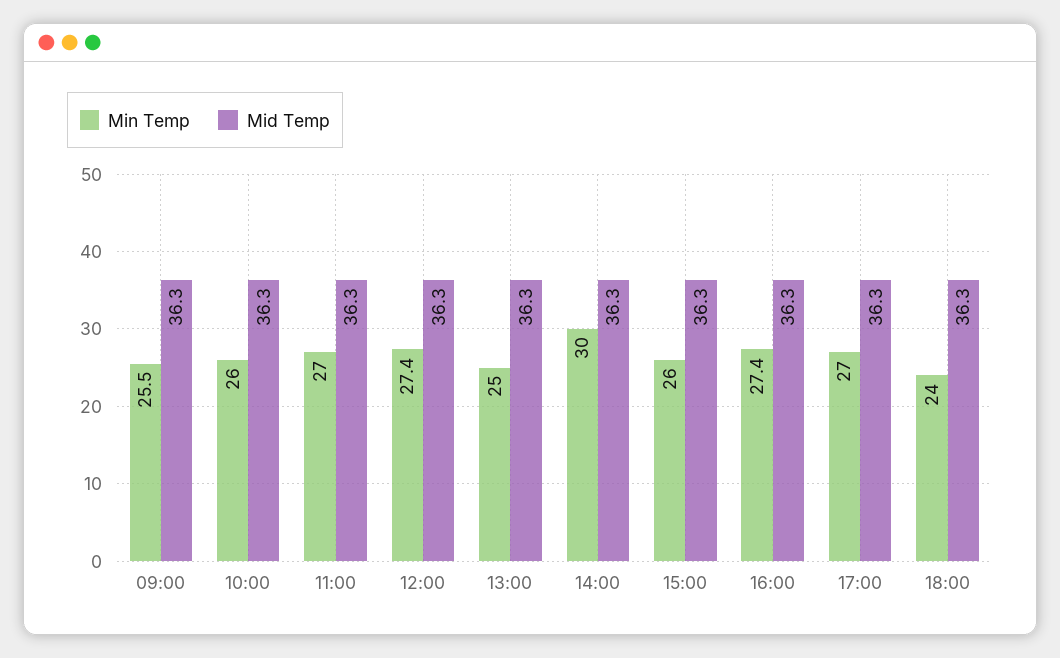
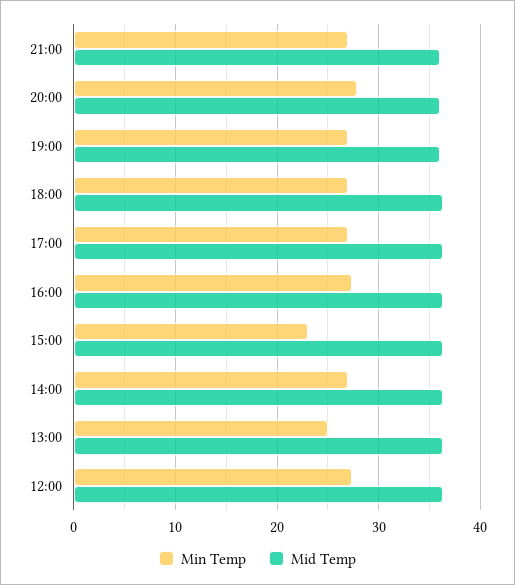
Min Temp, 09:00: 25.5 -> none
Mid Temp, 09:00: 36.3 -> none
Min Temp, 10:00: 26 -> none
Mid Temp, 10:00: 36.3 -> none
Min Temp, 11:00: 27 -> none
Mid Temp, 11:00: 36.3 -> none
Min Temp, 14:00: 30 -> 27
Min Temp, 15:00: 26 -> 23
Min Temp, 18:00: 24 -> 27
Min Temp, 21:00: none -> 27
Mid Temp, 21:00: none -> 36
Min Temp, 20:00: none -> 28
Mid Temp, 20:00: none -> 36
Min Temp, 19:00: none -> 27
Mid Temp, 19:00: none -> 36

